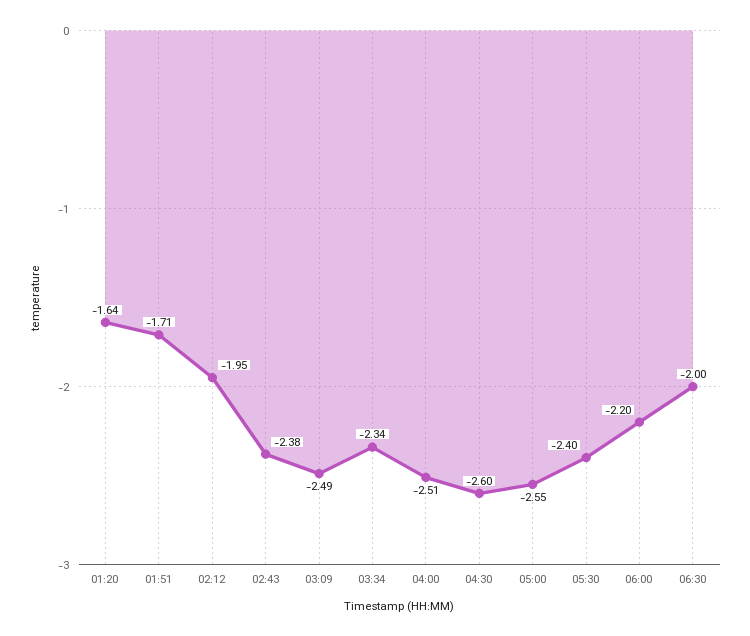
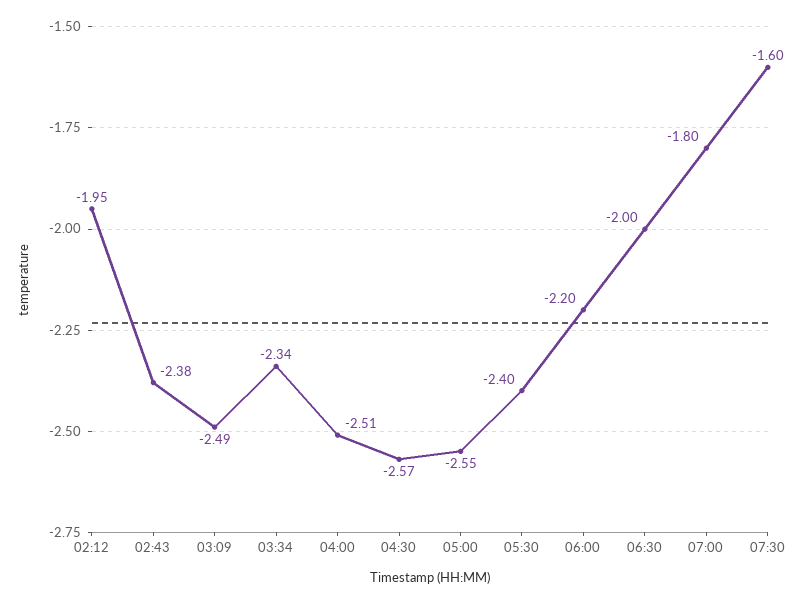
01:20: -1.64 -> none
01:51: -1.71 -> none
04:30: -2.6 -> -2.57
07:00: none -> -1.8
07:30: none -> -1.6

